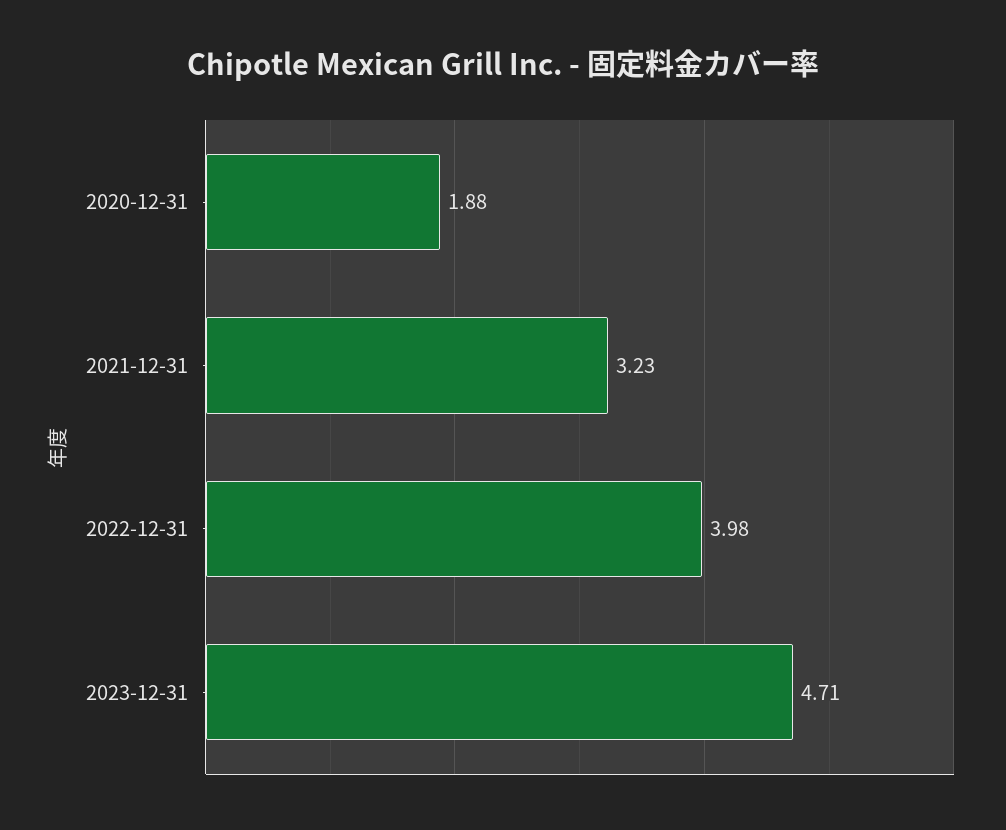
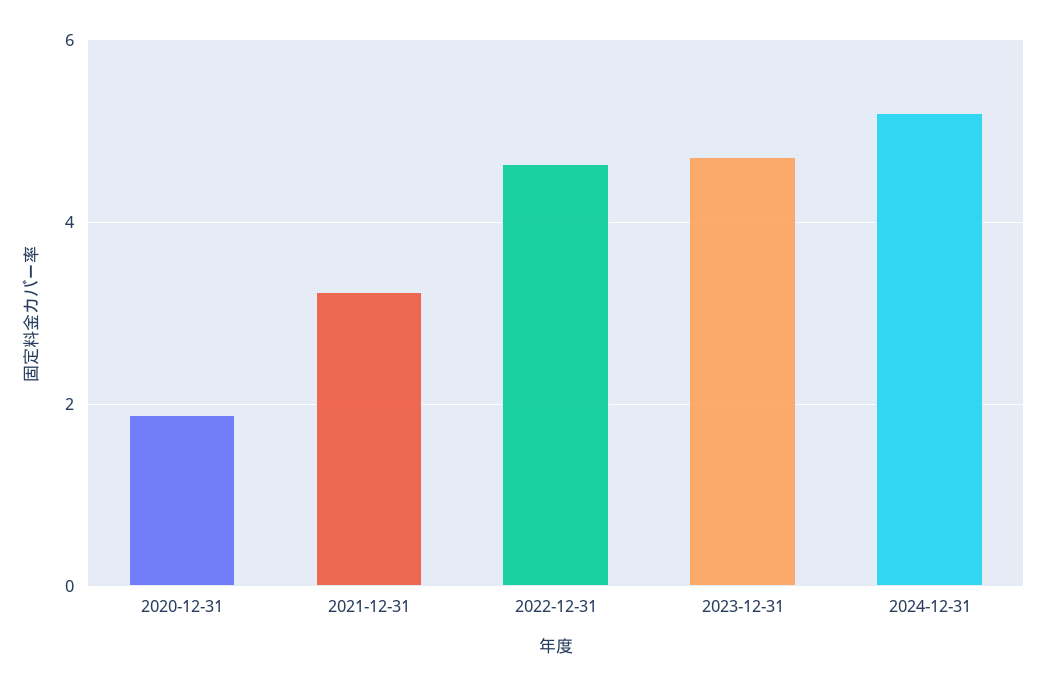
2022-12-31: 3.98 -> 4.6
2024-12-31: none -> 5.2

